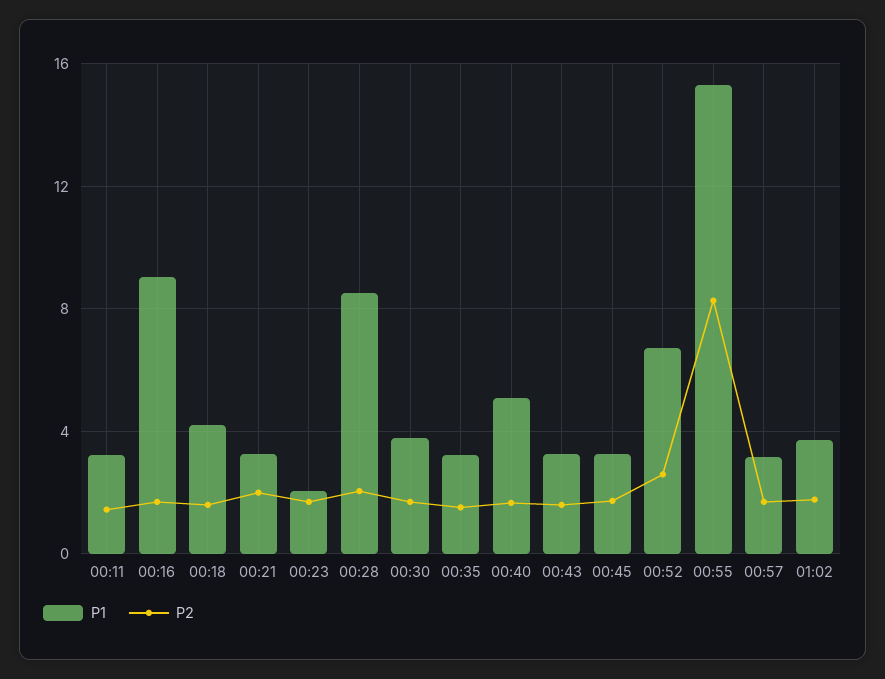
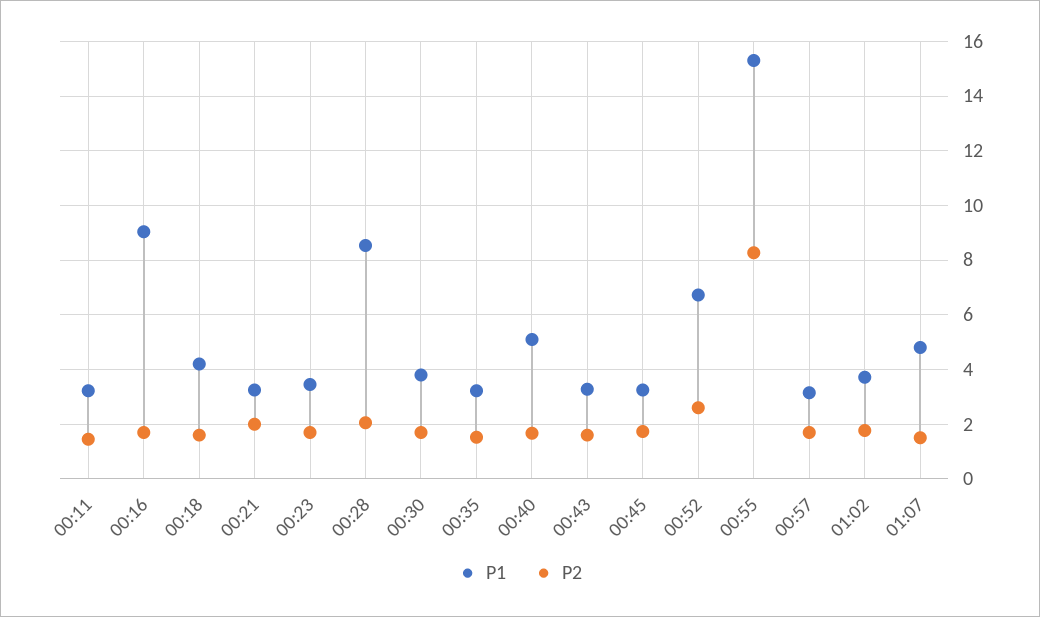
P1, 00:23: 2 -> 3.5
P1, 01:07: none -> 4.75
P2, 01:07: none -> 1.5

